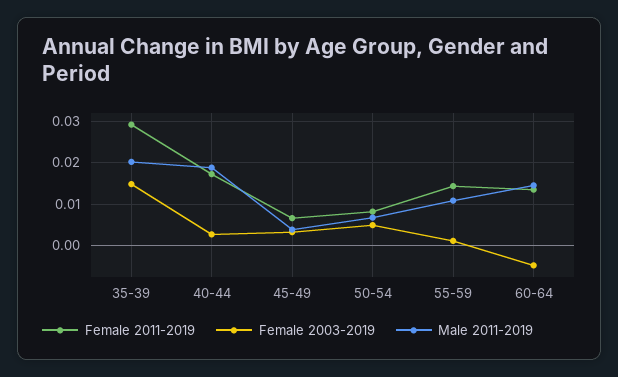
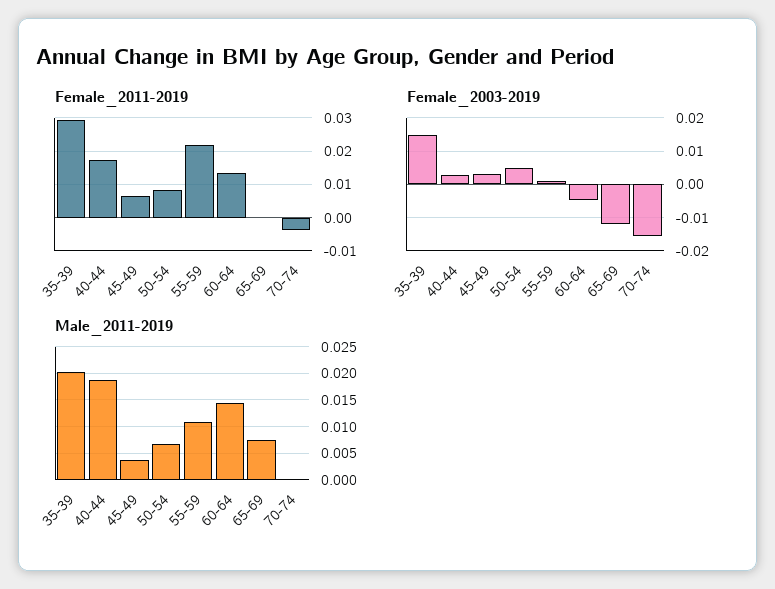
Female 2011-2019, 55-59: 0.014 -> 0.022
Female 2011-2019, 65-69: none -> 0
Female 2011-2019, 70-74: none -> -0.004
Female 2003-2019, 65-69: none -> -0.012
Female 2003-2019, 70-74: none -> -0.016
Male 2011-2019, 65-69: none -> 0.0075
Male 2011-2019, 70-74: none -> 0

